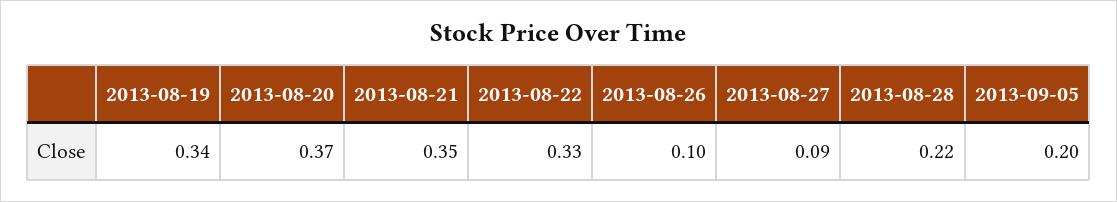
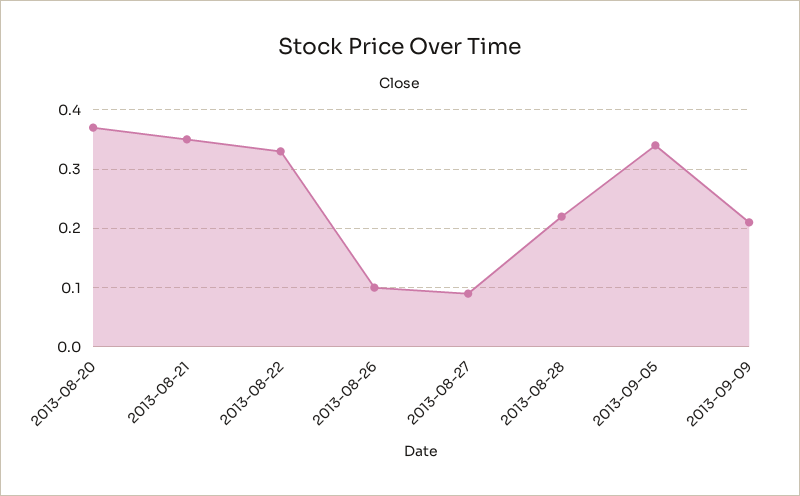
2013-08-19: 0.34 -> none
2013-09-05: 0.2 -> 0.35
2013-09-09: none -> 0.2

